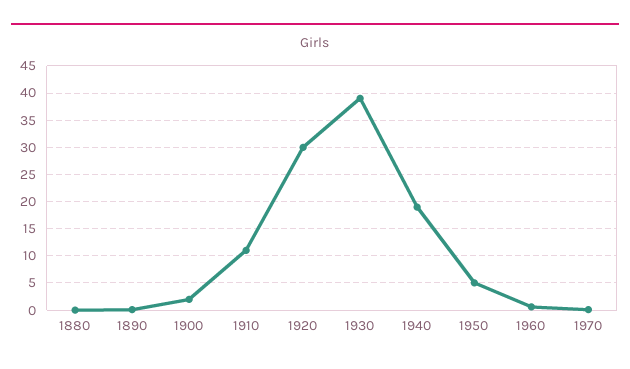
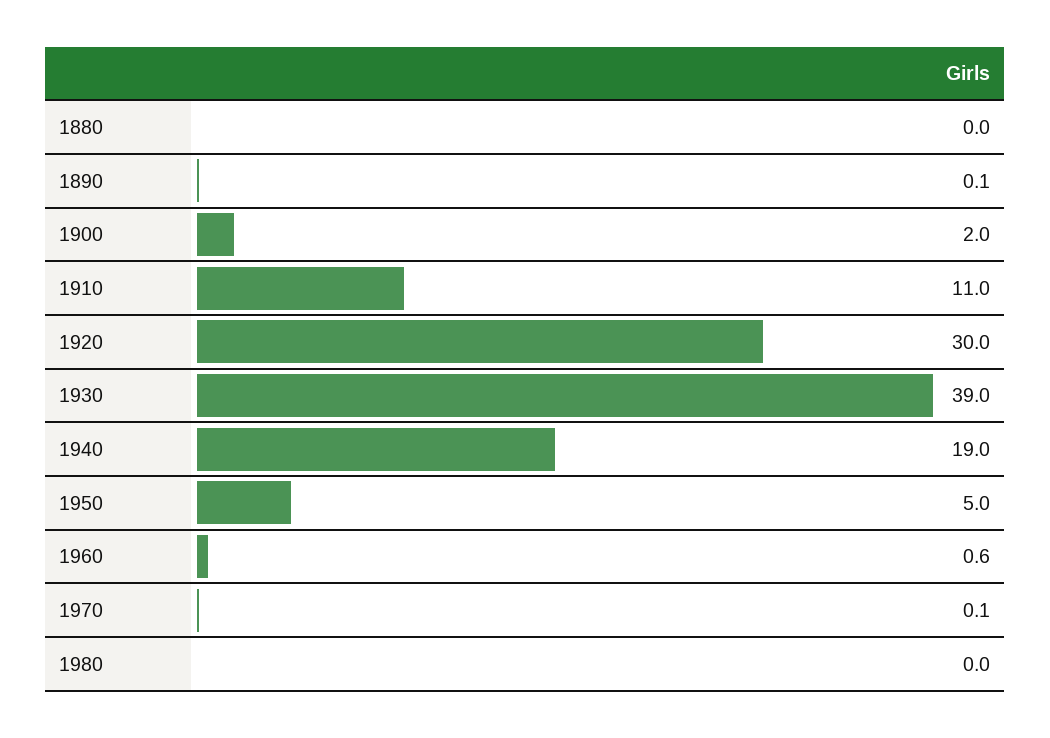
1980: none -> 0

